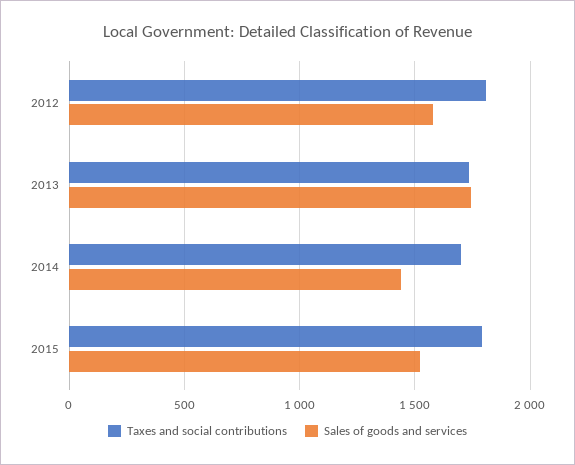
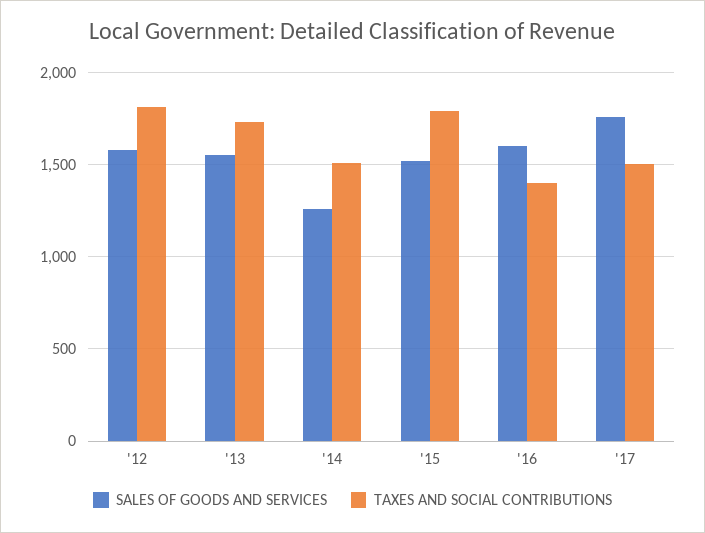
Sales of goods and services, 2013: 1750 -> 1550
Taxes and social contributions, 2014: 1700 -> 1500
Sales of goods and services, 2014: 1450 -> 1250
Sales of goods and services, '16: none -> 1600
Taxes and social contributions, '16: none -> 1400
Sales of goods and services, '17: none -> 1750
Taxes and social contributions, '17: none -> 1500

